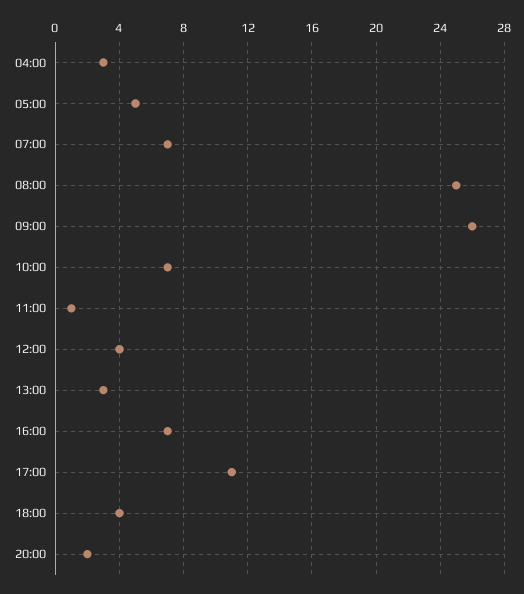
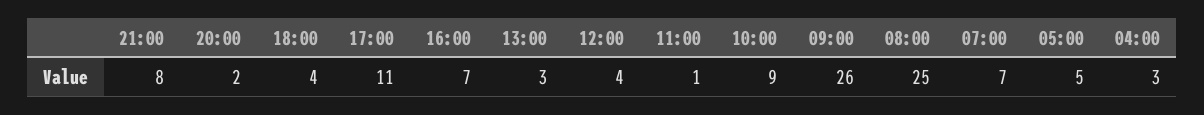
10:00: 7 -> 9
21:00: none -> 8

